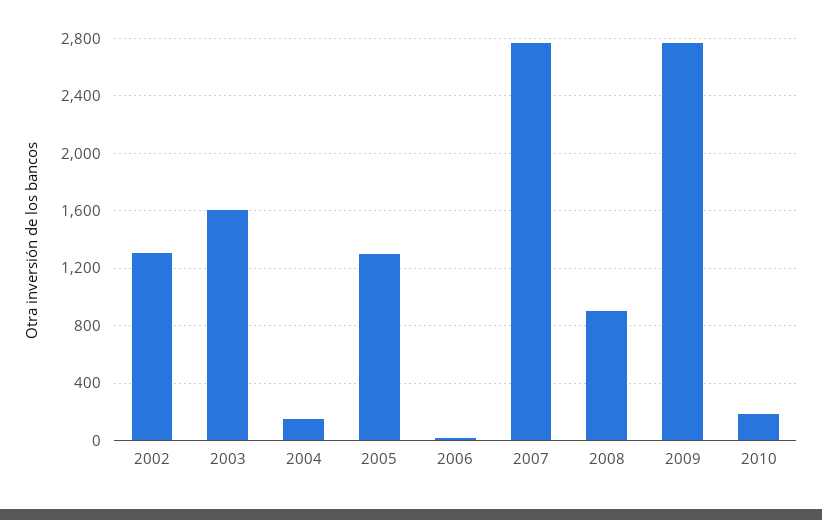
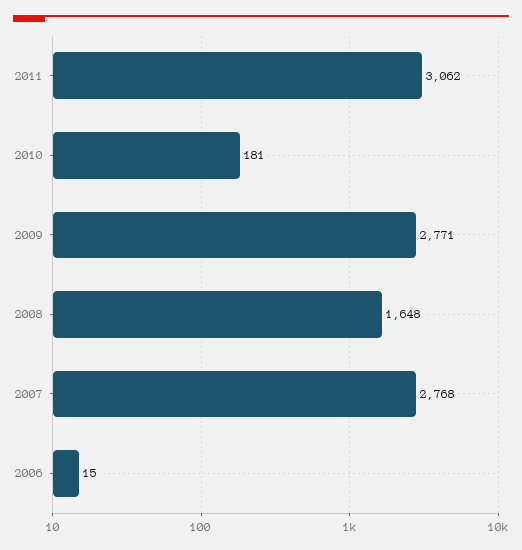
2002: 1300 -> none
2003: 1600 -> none
2004: 150 -> none
2005: 1300 -> none
2008: 900 -> 1648
2011: none -> 3062

